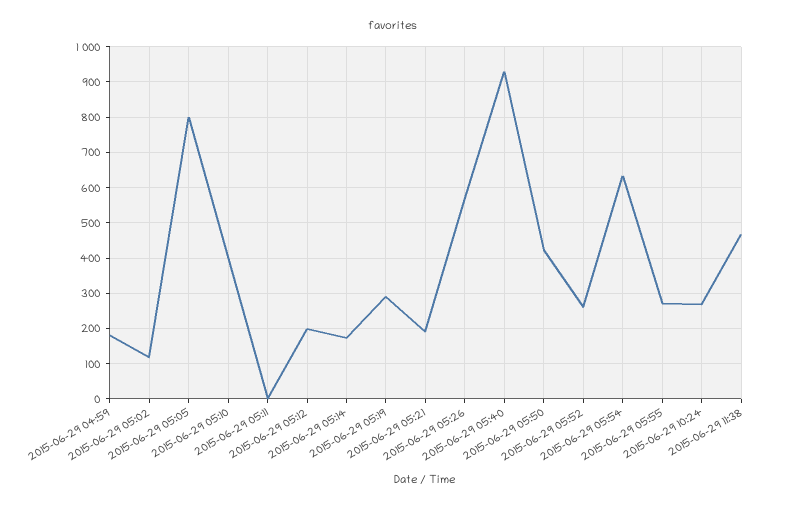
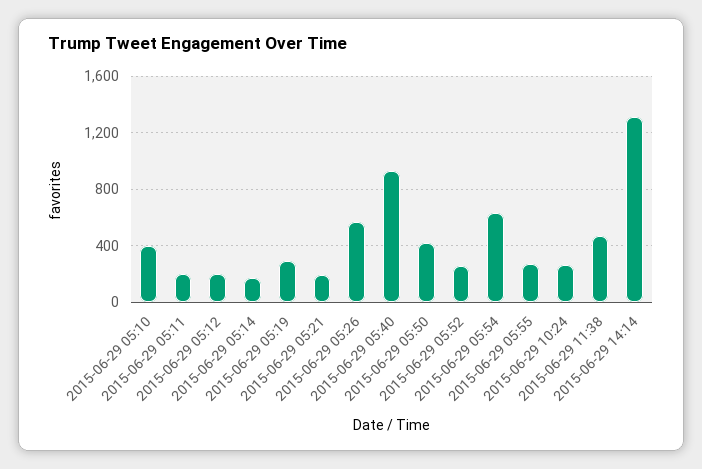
2015-06-29 04:59: 180 -> none
2015-06-29 05:02: 120 -> none
2015-06-29 05:05: 800 -> none
2015-06-29 05:11: 0 -> 200
2015-06-29 14:14: none -> 1300

